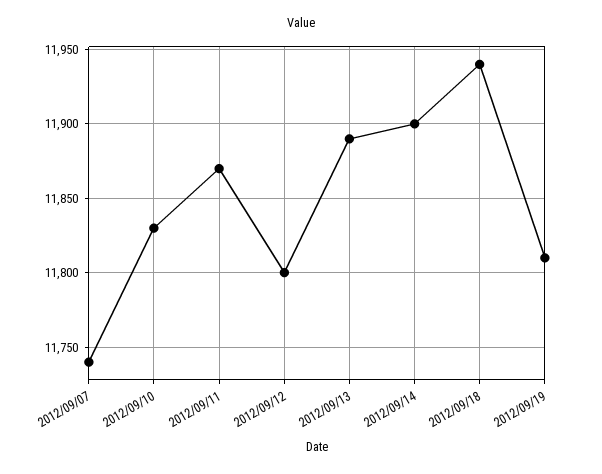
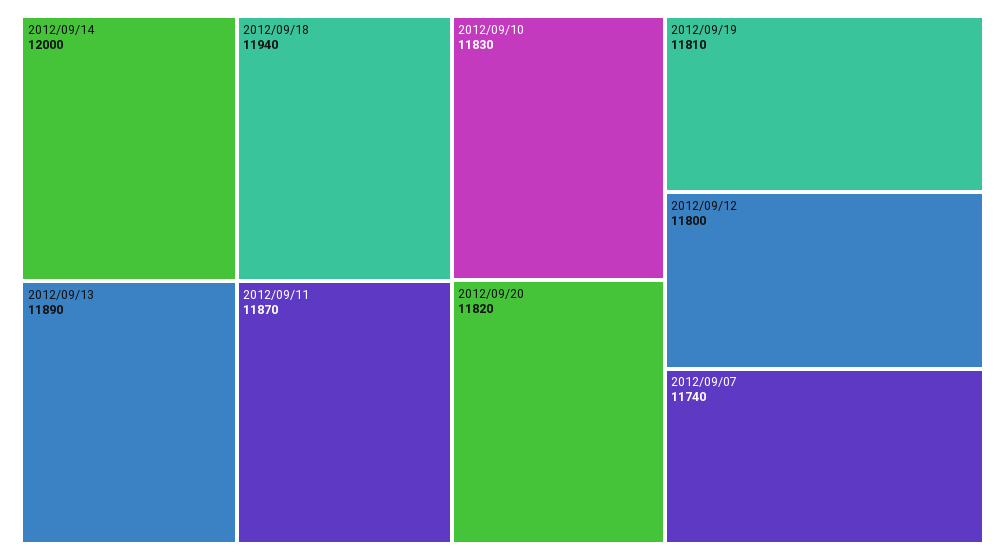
2012/09/14: 11900 -> 12000
2012/09/20: none -> 11820

